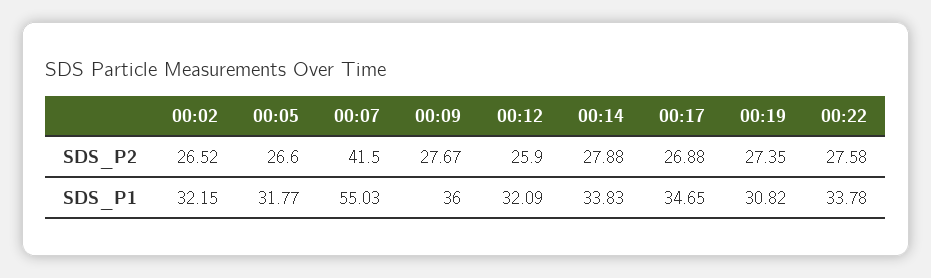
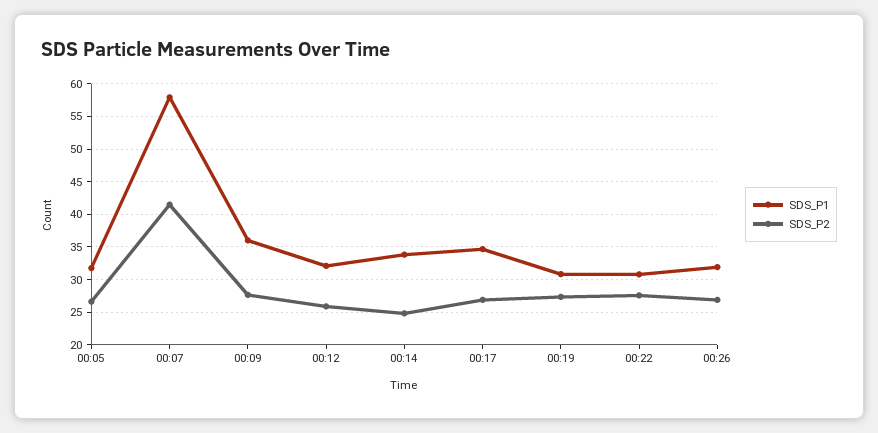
SDS_P2, 00:02: 26.52 -> none
SDS_P2, 00:14: 27.88 -> 25
SDS_P1, 00:02: 32.15 -> none
SDS_P1, 00:07: 55.03 -> 58
SDS_P1, 00:22: 33.78 -> 31
SDS_P1, 00:26: none -> 32
SDS_P2, 00:26: none -> 27

